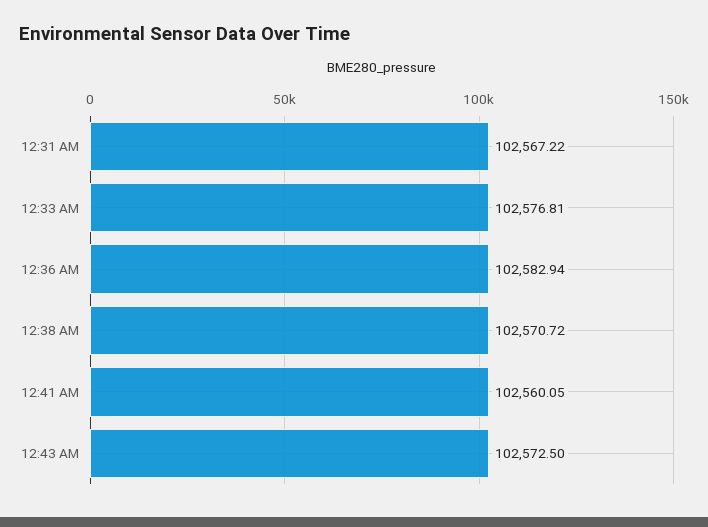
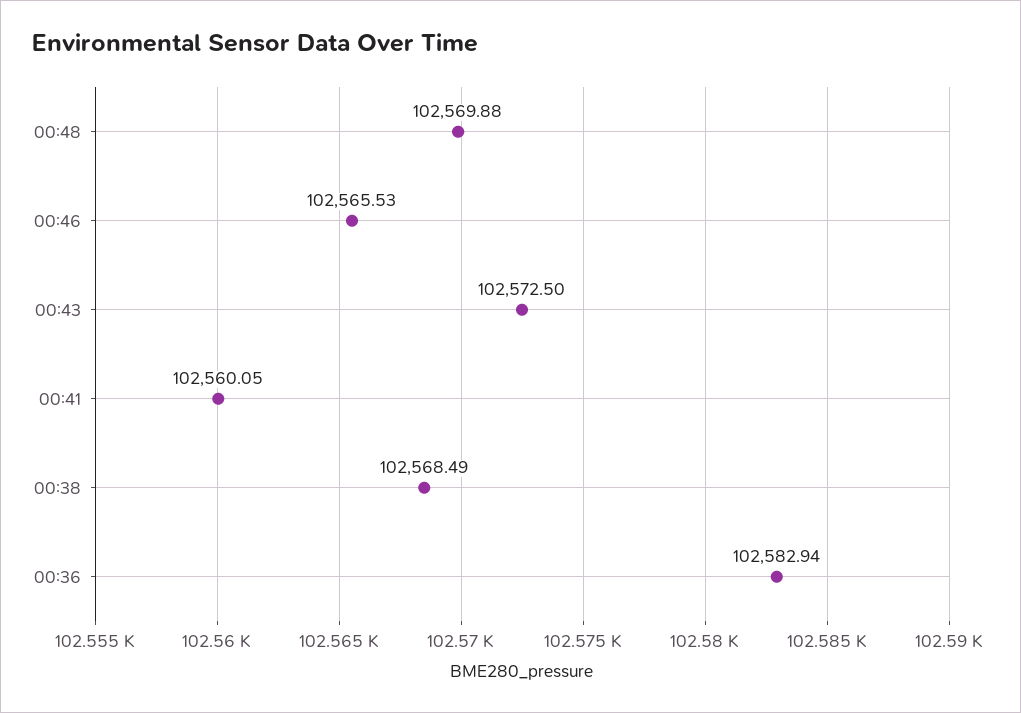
12:31 AM: 102567.22 -> none
12:33 AM: 102576.81 -> none
12:38 AM: 102570.72 -> 102568.49
00:48: none -> 102569.88
00:46: none -> 102565.53

